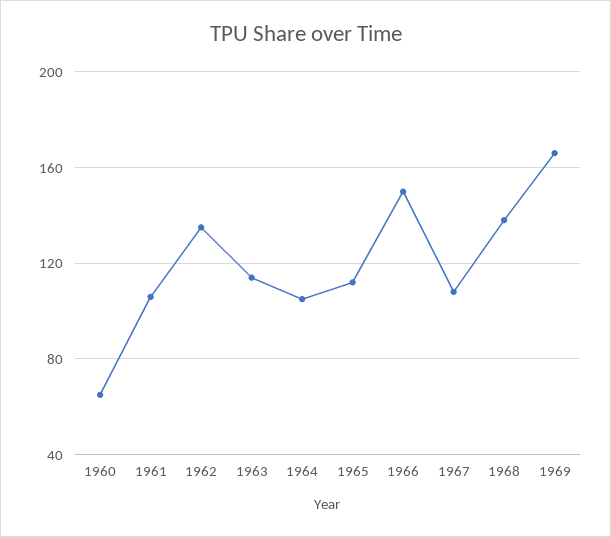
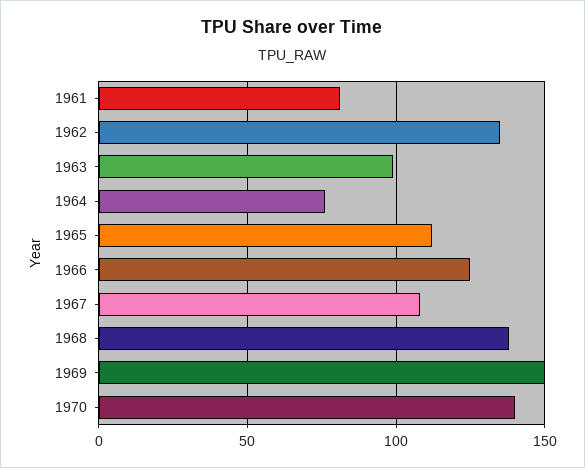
1960: 65 -> none
1961: 105 -> 80
1963: 115 -> 100
1964: 105 -> 75
1966: 150 -> 125
1969: 165 -> 150
1970: none -> 140

